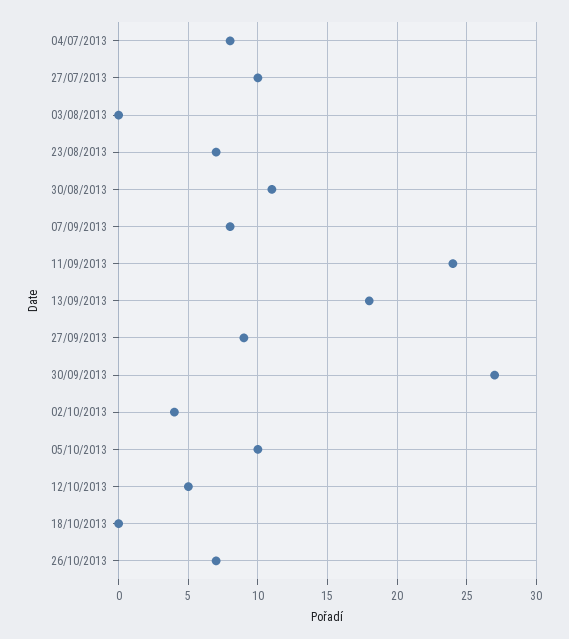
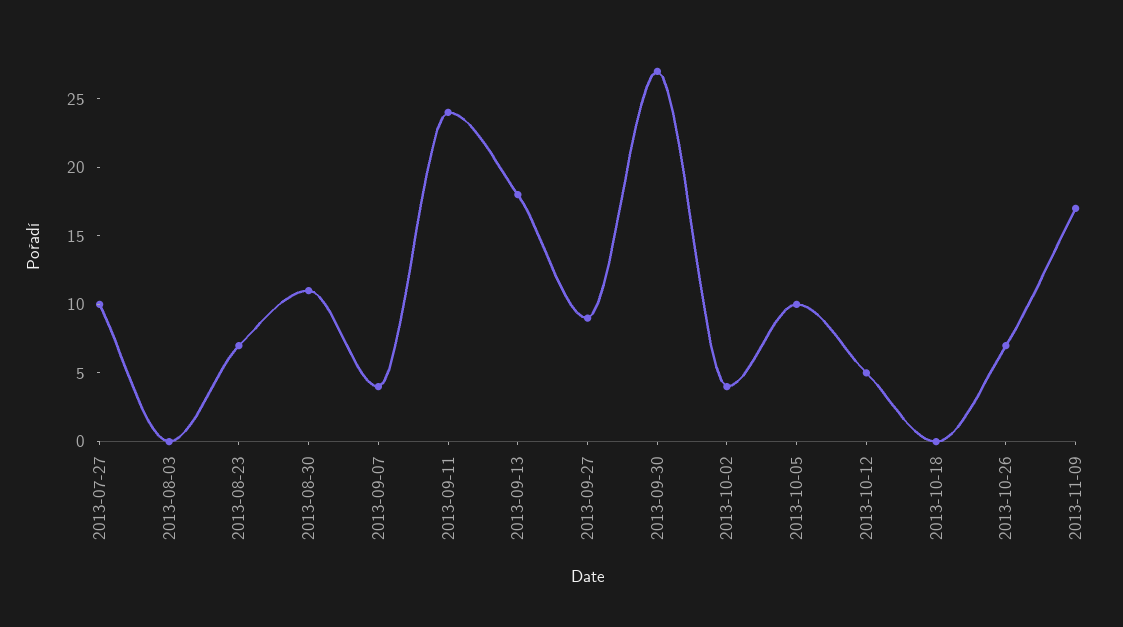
04/07/2013: 8 -> none
07/09/2013: 8 -> 4
2013-11-09: none -> 17

